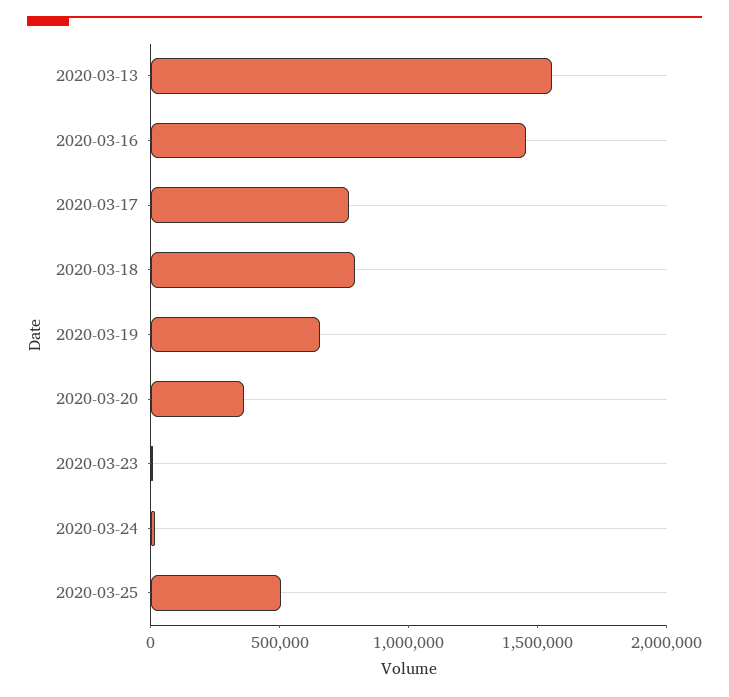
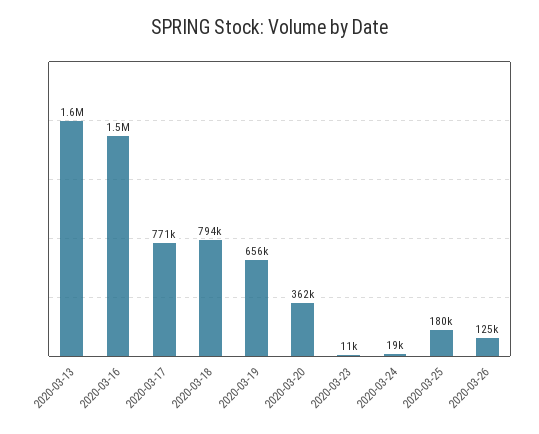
2020-03-25: 500000 -> 180000
2020-03-26: none -> 125000

